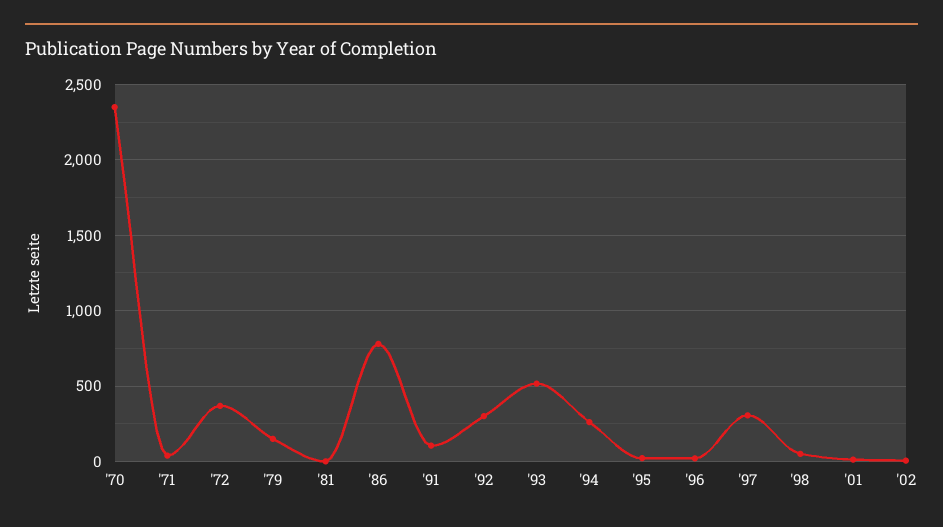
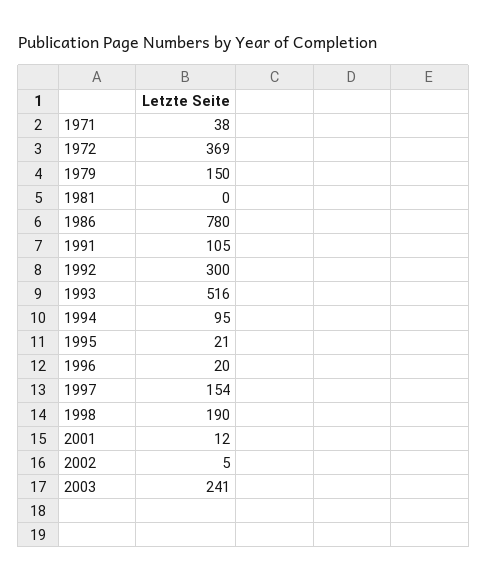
'70: 2350 -> none
'94: 250 -> 95
'97: 300 -> 154
'98: 50 -> 190
2003: none -> 241

